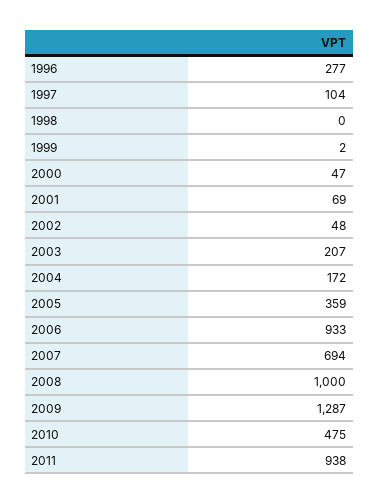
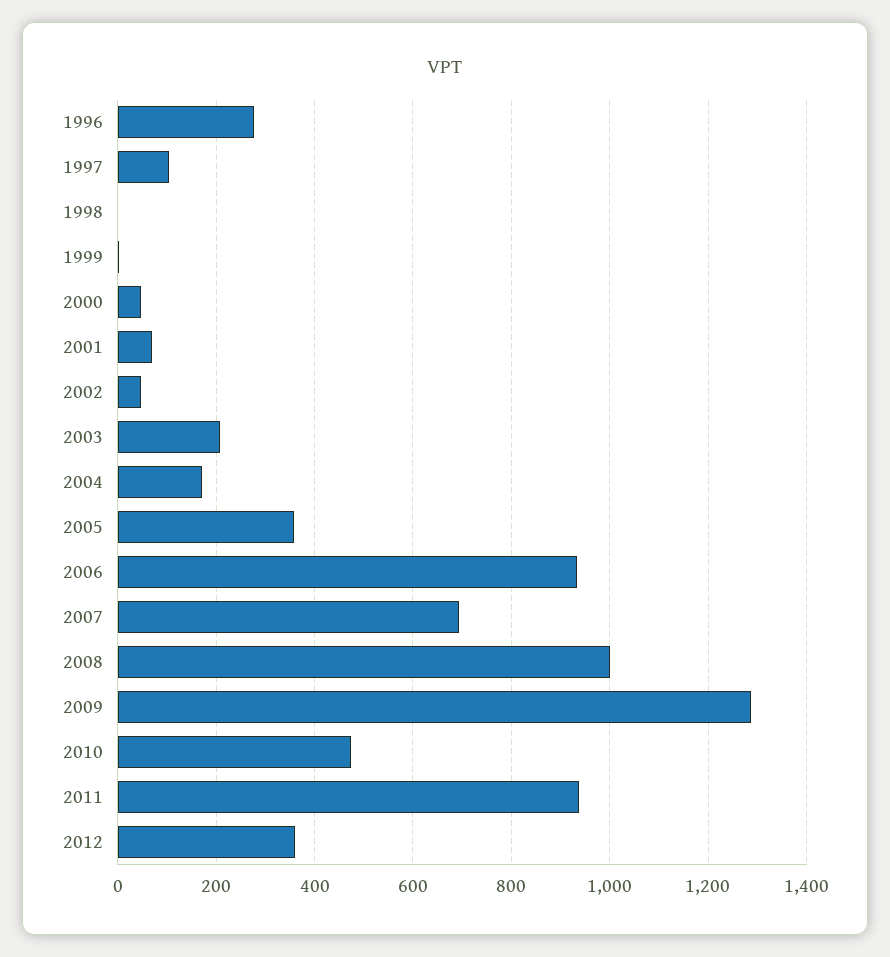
2012: none -> 360

